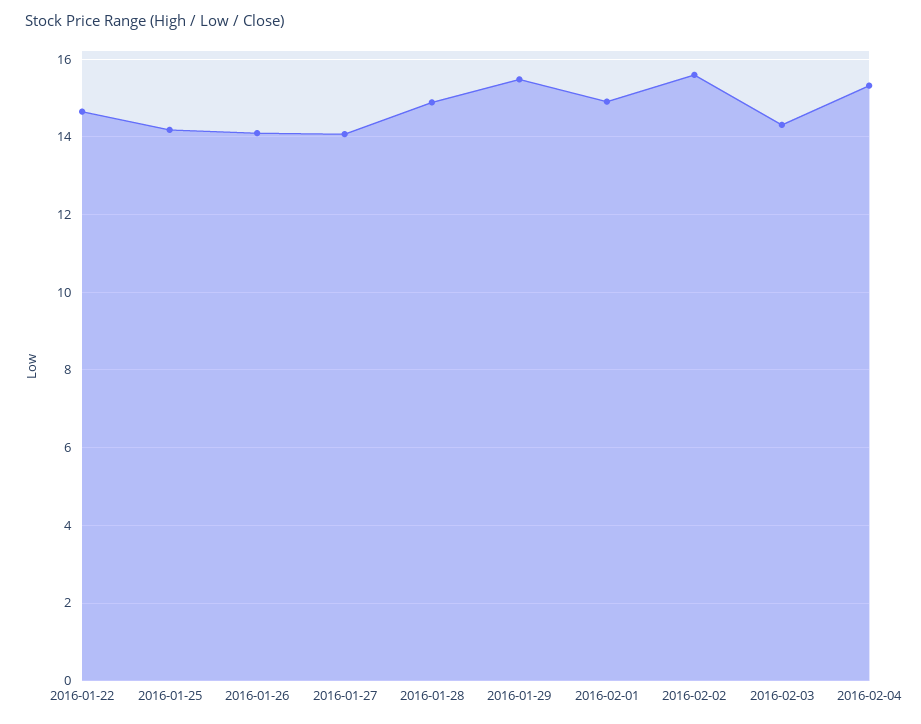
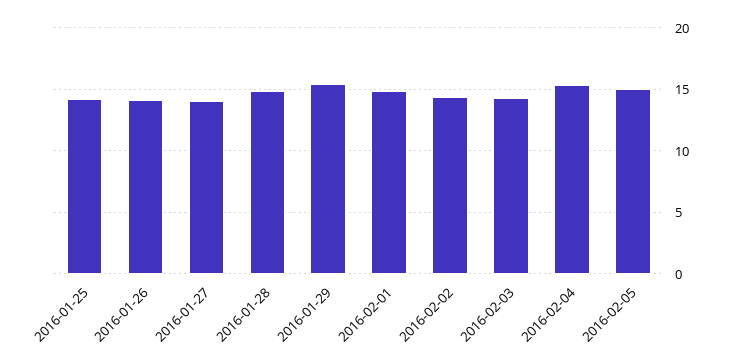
2016-01-22: 14.6 -> none
2016-02-02: 15.6 -> 14.5
2016-02-05: none -> 15

